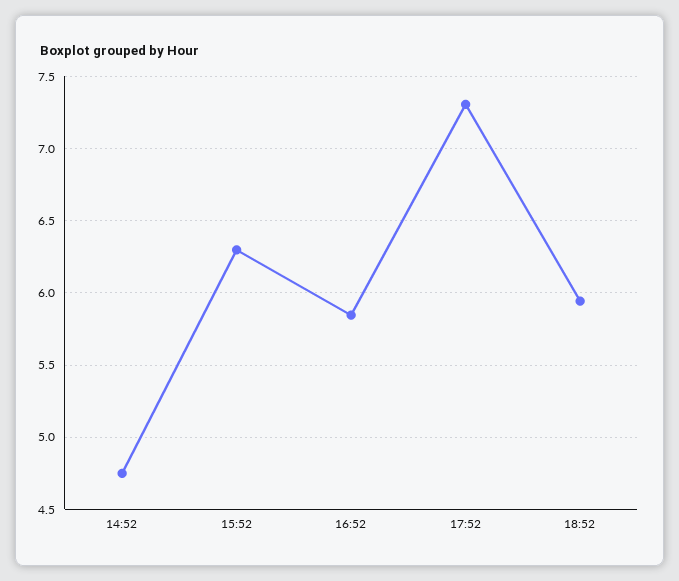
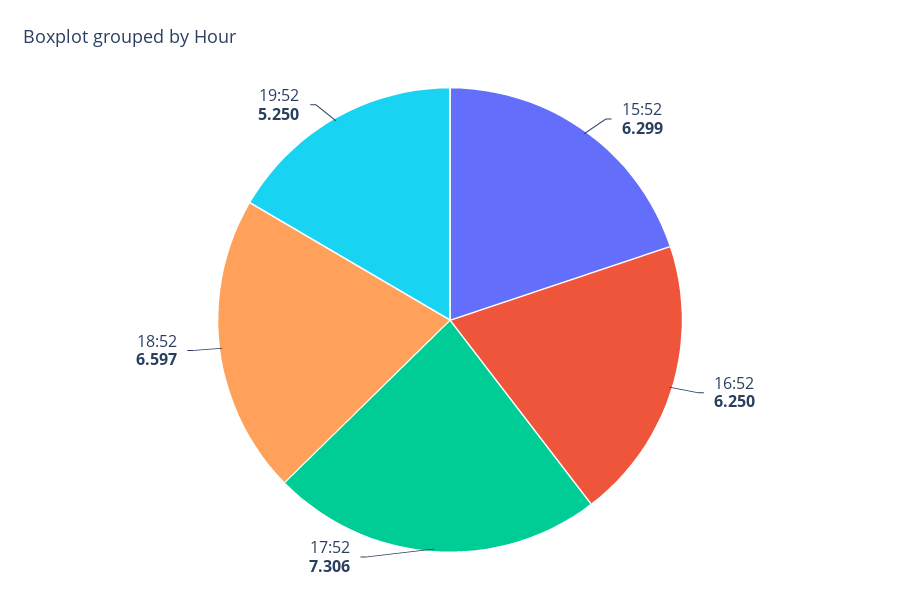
14:52: 4.75 -> none
16:52: 5.85 -> 6.25
18:52: 5.95 -> 6.597
19:52: none -> 5.25

